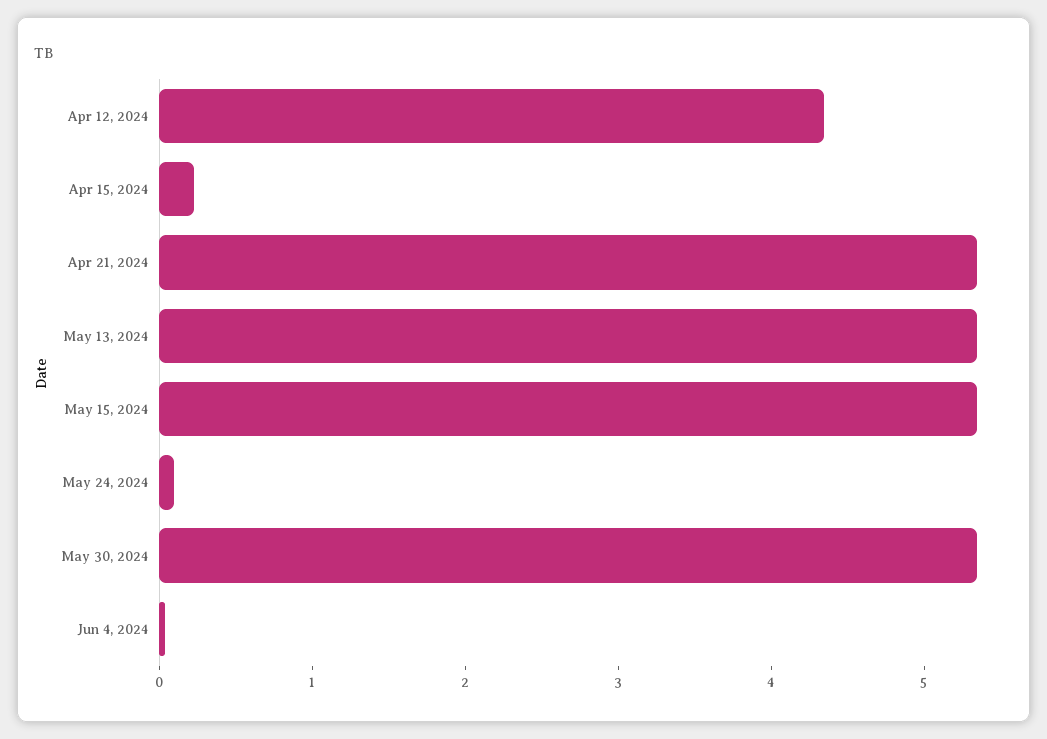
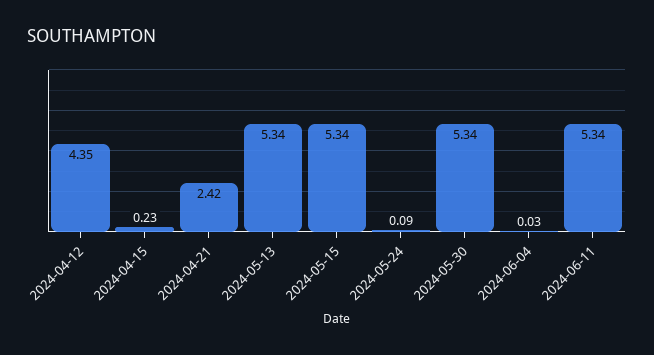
Apr 21, 2024: 5.4 -> 2.42
2024-06-11: none -> 5.34

